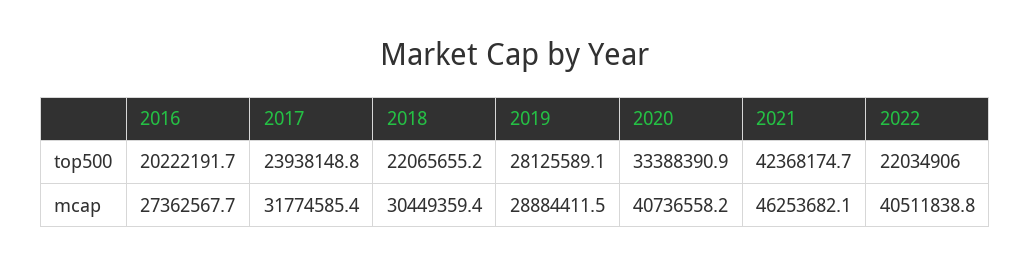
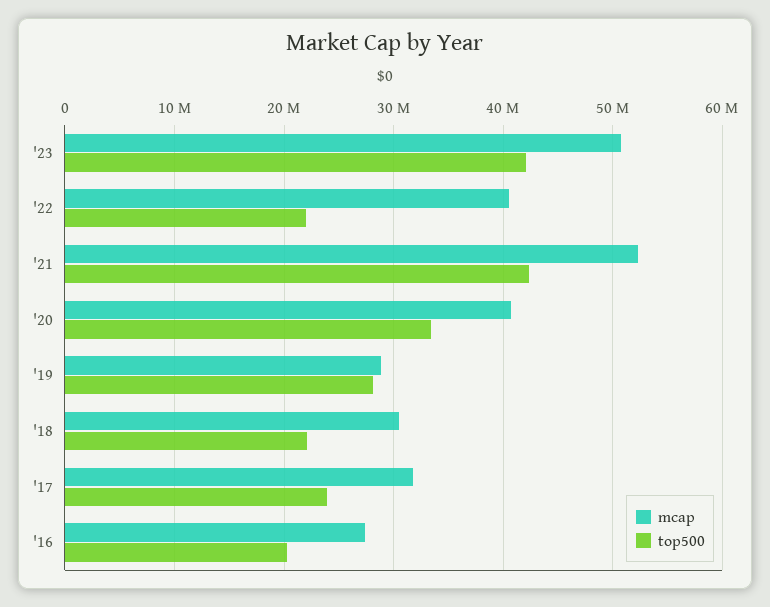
mcap, 2021: 46253682.1 -> 52000000
mcap, '23: none -> 51000000
top500, '23: none -> 42000000

